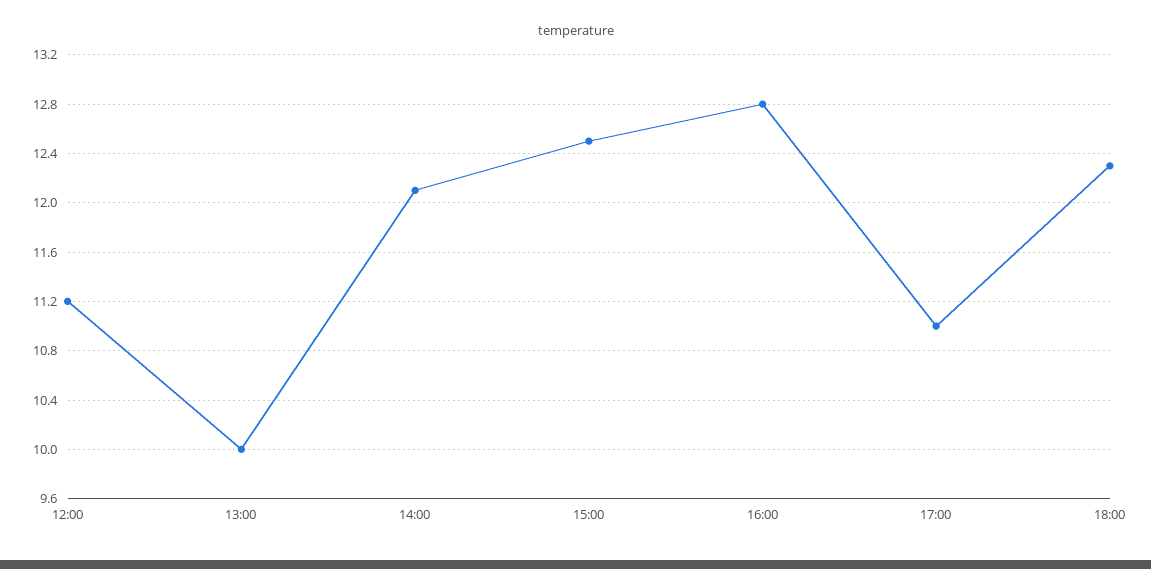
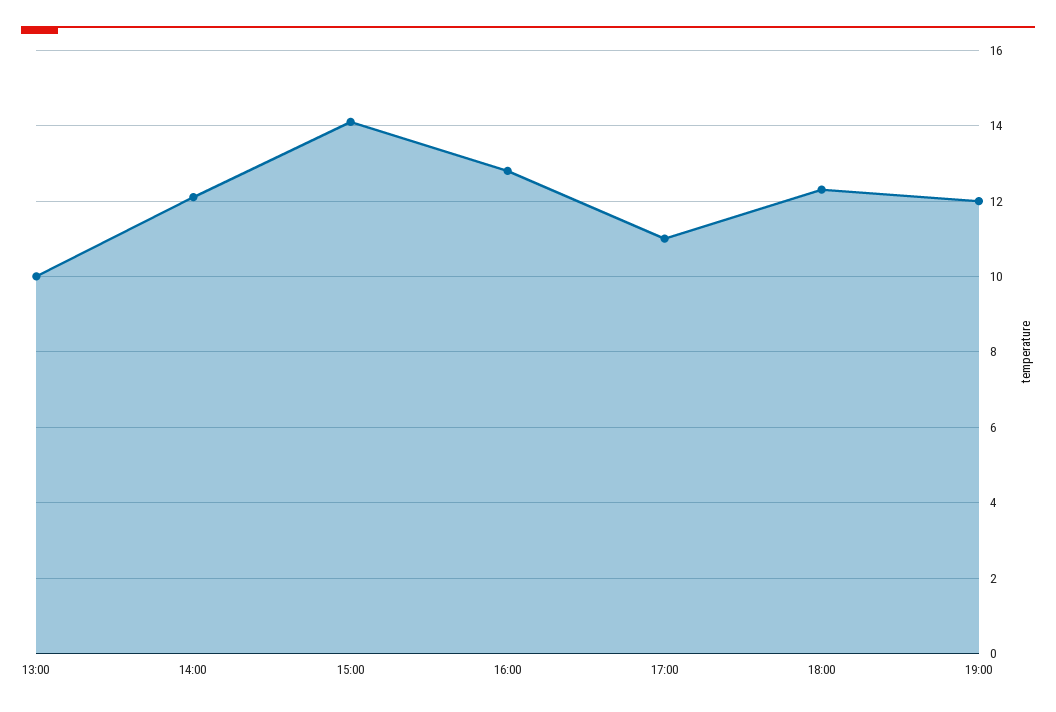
12:00: 11.2 -> none
15:00: 12.5 -> 14
19:00: none -> 12

